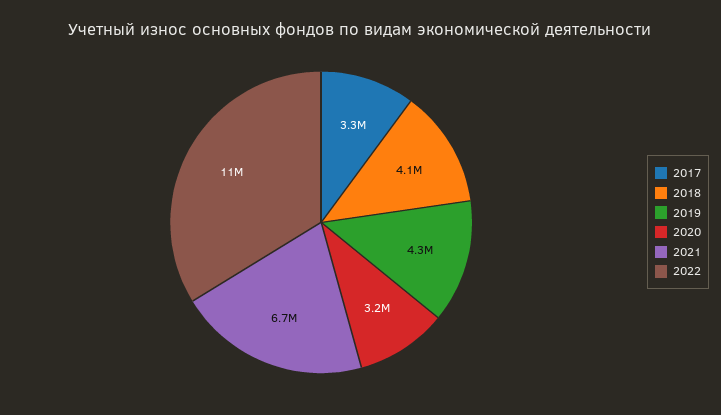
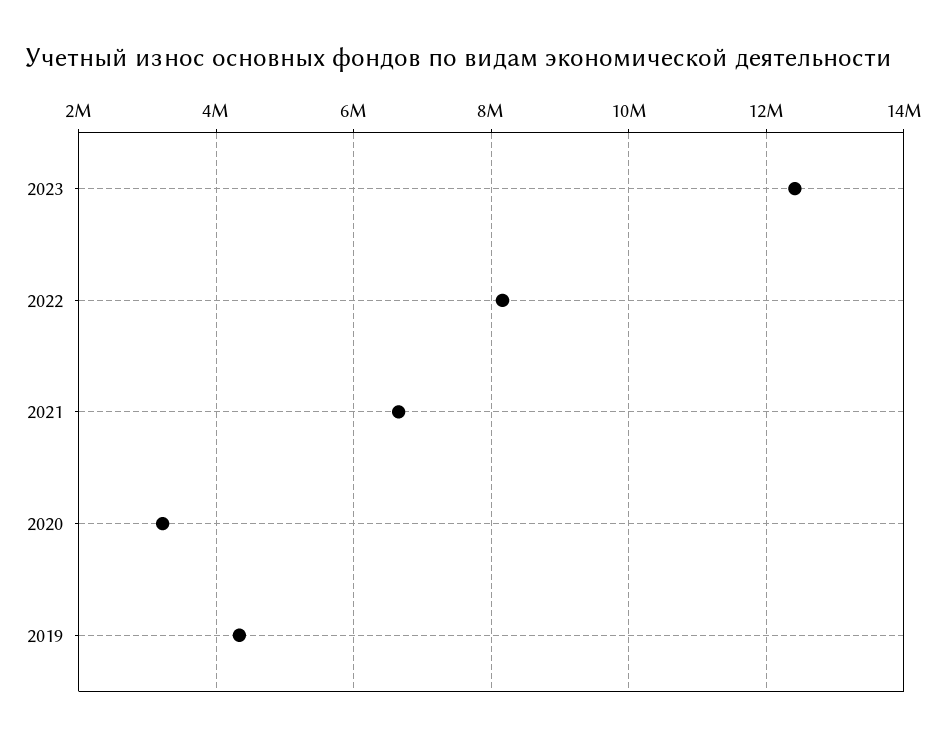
2017: 3300000 -> none
2018: 4100000 -> none
2022: 11000000 -> 8200000
2023: none -> 12400000

